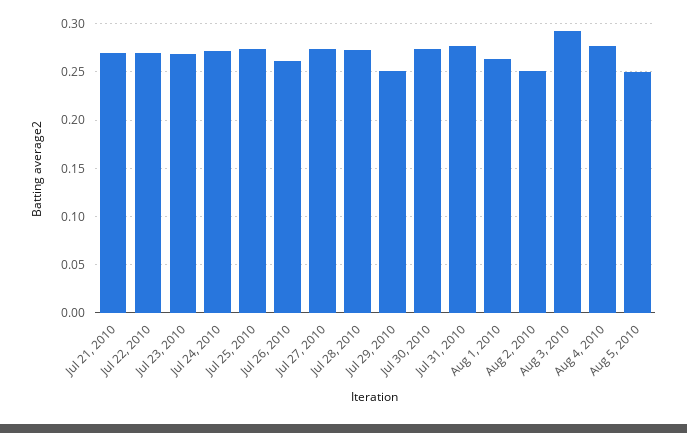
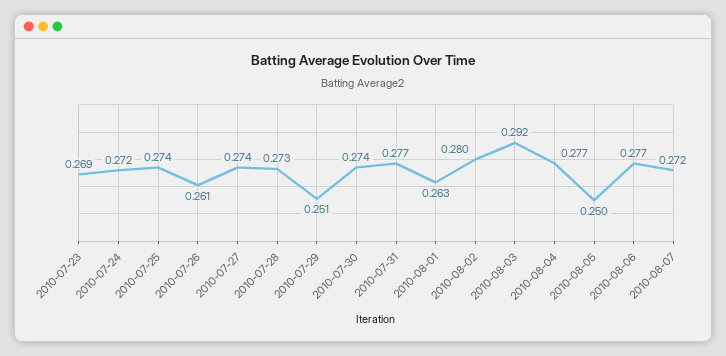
Jul 21, 2010: 0.27 -> none
Jul 22, 2010: 0.27 -> none
Aug 2, 2010: 0.25 -> 0.28
2010-08-06: none -> 0.277
2010-08-07: none -> 0.272

